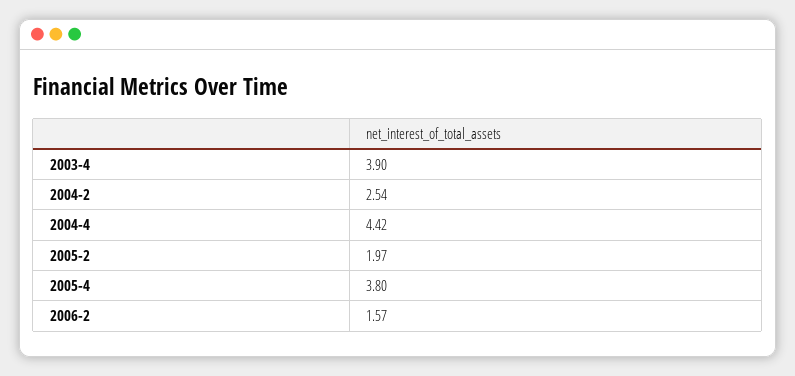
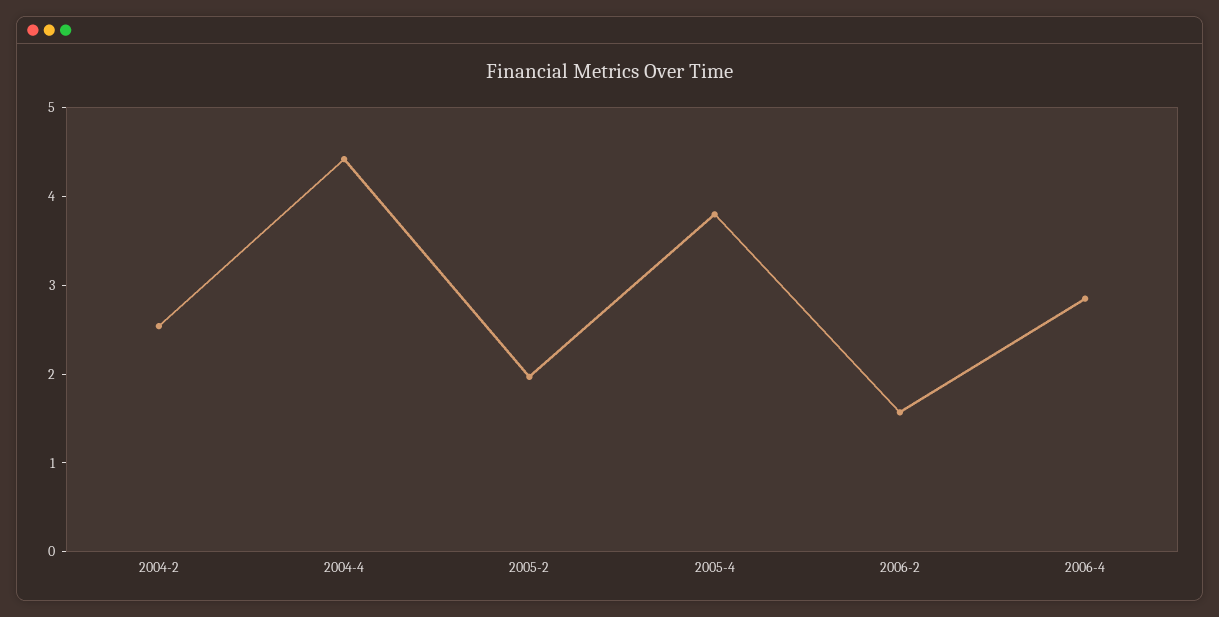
2003-4: 3.9 -> none
2006-4: none -> 2.8

